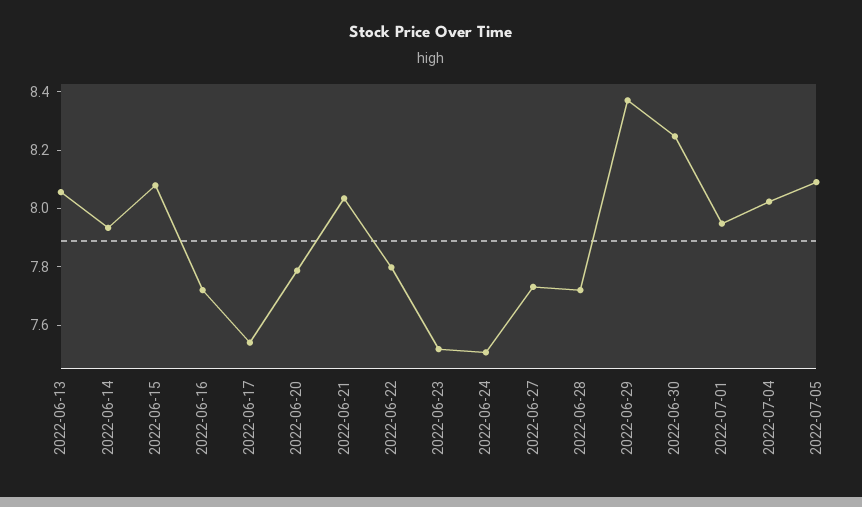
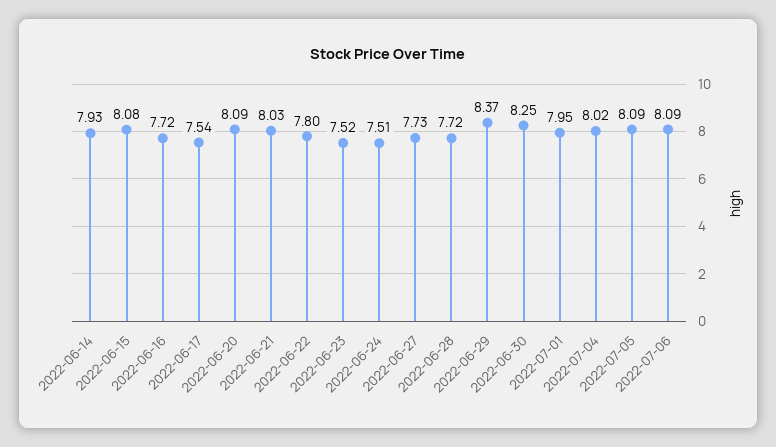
2022-06-13: 8.05 -> none
2022-06-20: 7.8 -> 8.09
2022-07-06: none -> 8.09

